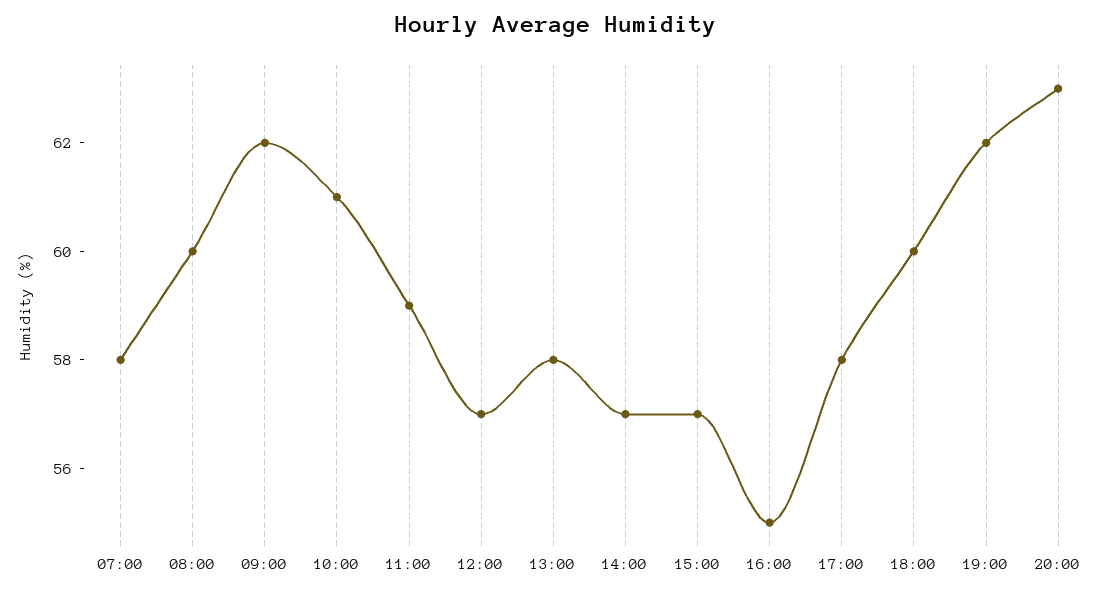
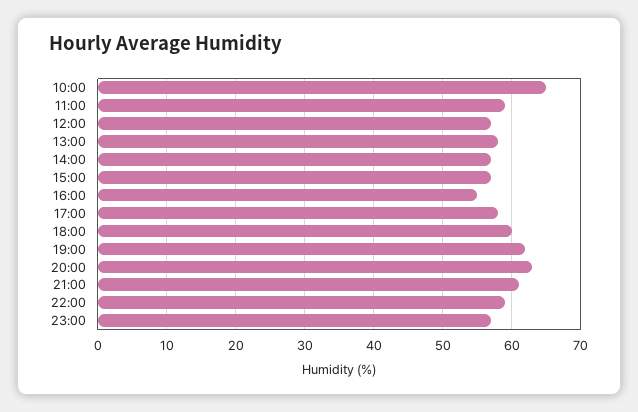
07:00: 58 -> none
08:00: 60 -> none
09:00: 62 -> none
10:00: 61 -> 65
21:00: none -> 61
22:00: none -> 59
23:00: none -> 57

